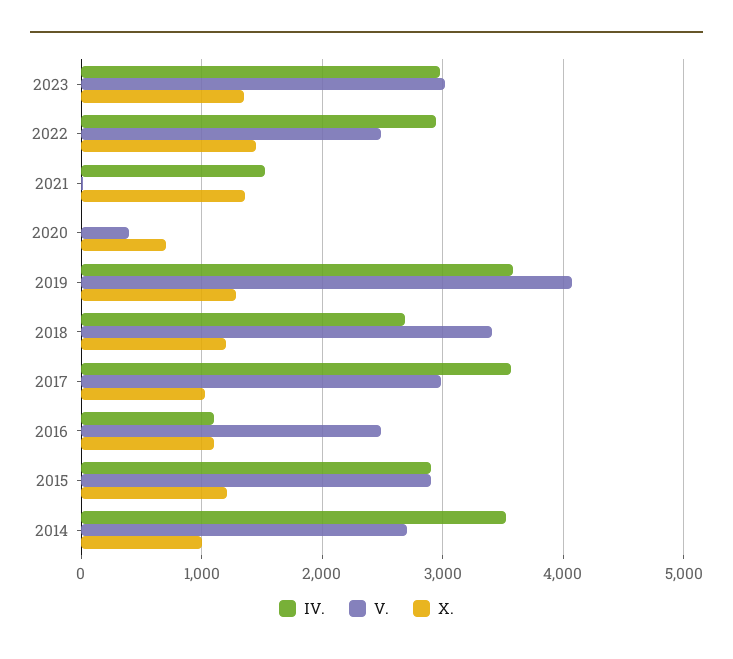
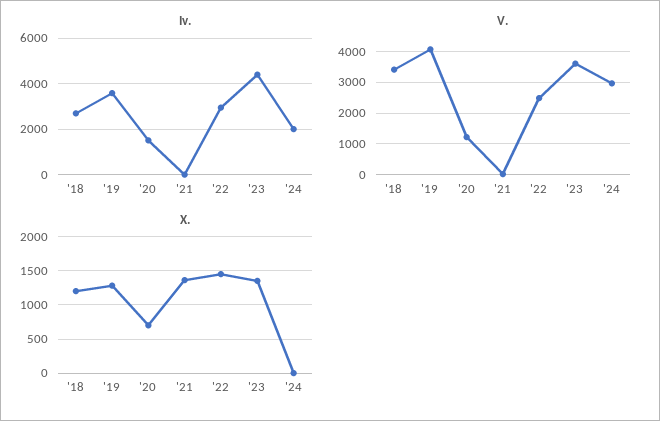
IV., 2023: 3000 -> 4500
V., 2023: 3000 -> 3600
IV., 2021: 1500 -> 0
IV., 2020: 0 -> 1500
V., 2020: 400 -> 1200
IV., 2017: 3600 -> none
V., 2017: 3000 -> none
X., 2017: 1000 -> none
IV., 2016: 1100 -> none
V., 2016: 2500 -> none
X., 2016: 1100 -> none
IV., 2015: 2900 -> none
V., 2015: 2900 -> none
X., 2015: 1200 -> none
IV., 2014: 3500 -> none
V., 2014: 2700 -> none
X., 2014: 1000 -> none
IV., '24: none -> 2000
V., '24: none -> 3000
X., '24: none -> 0

